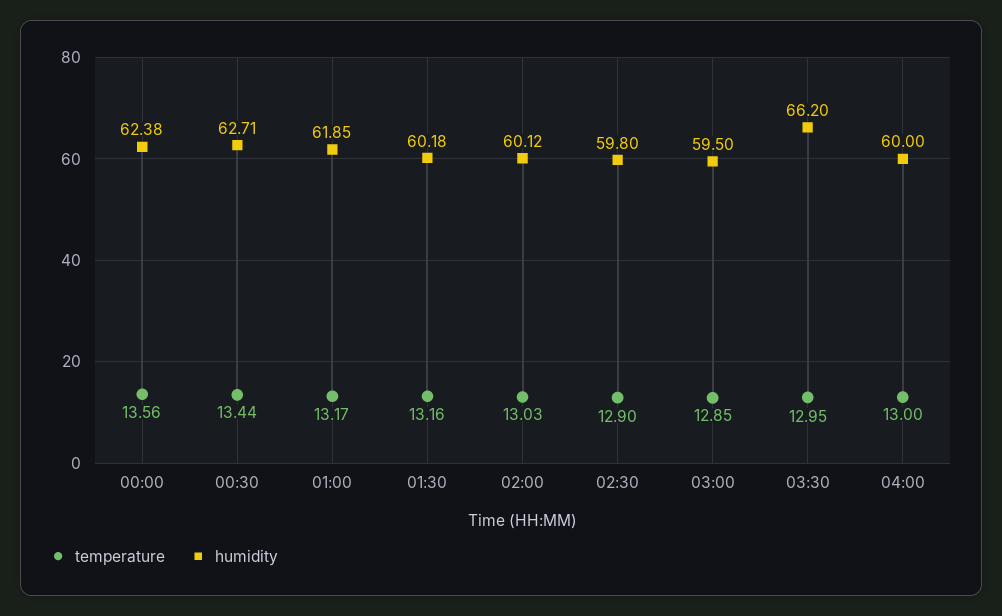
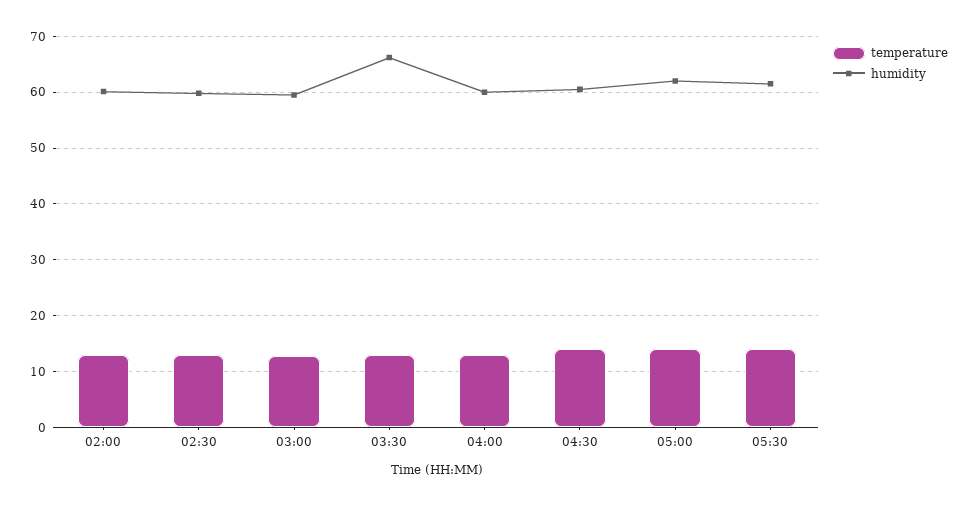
temperature, 00:00: 13.56 -> none
humidity, 00:00: 62.38 -> none
temperature, 00:30: 13.44 -> none
humidity, 00:30: 62.71 -> none
temperature, 01:00: 13.17 -> none
humidity, 01:00: 61.85 -> none
temperature, 01:30: 13.16 -> none
humidity, 01:30: 60.18 -> none
temperature, 04:30: none -> 14
humidity, 04:30: none -> 60
temperature, 05:00: none -> 14
humidity, 05:00: none -> 62
temperature, 05:30: none -> 14
humidity, 05:30: none -> 62

